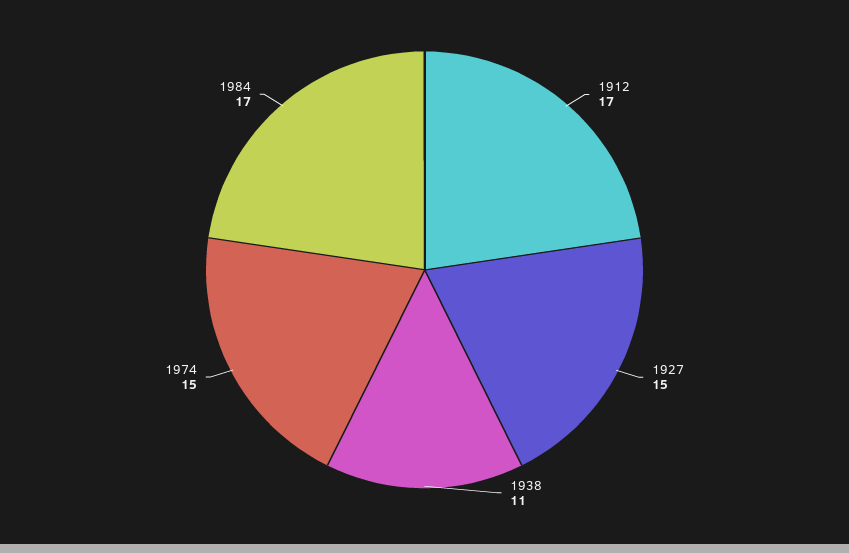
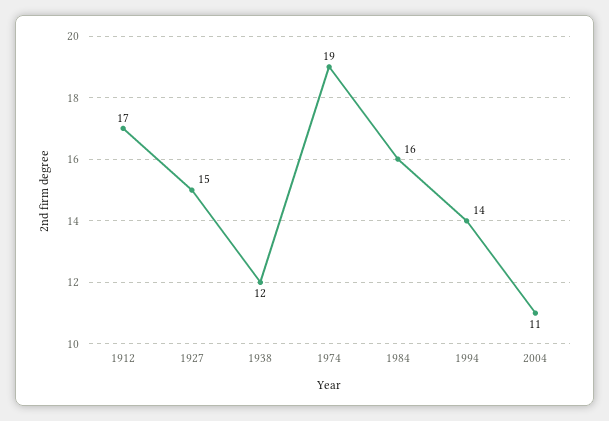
1938: 11 -> 12
1974: 15 -> 19
1984: 17 -> 16
1994: none -> 14
2004: none -> 11

